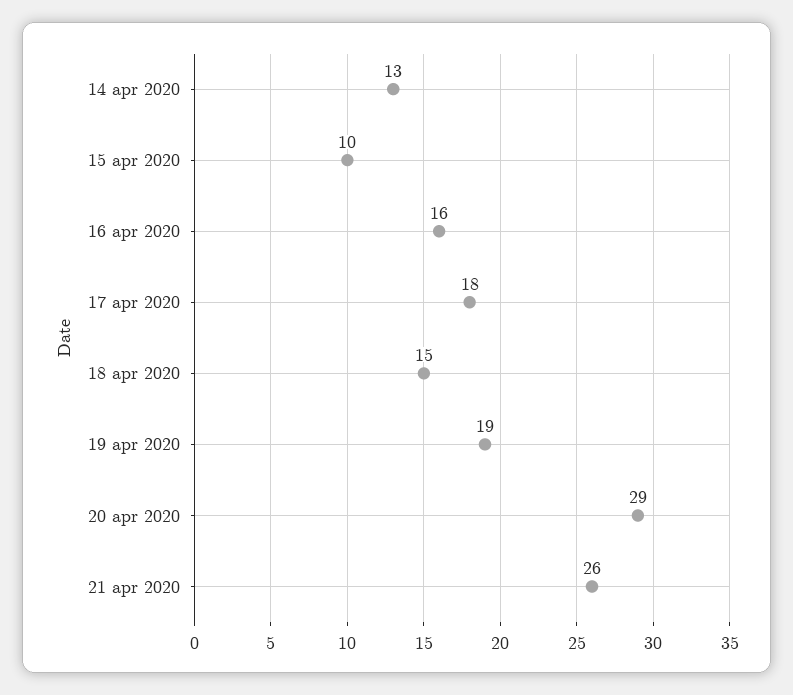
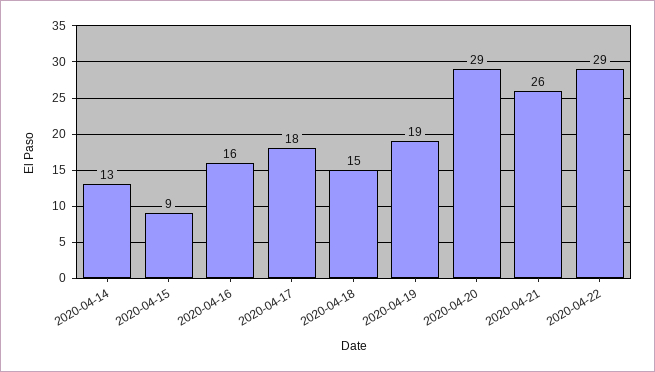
15 apr 2020: 10 -> 9
2020-04-22: none -> 29

